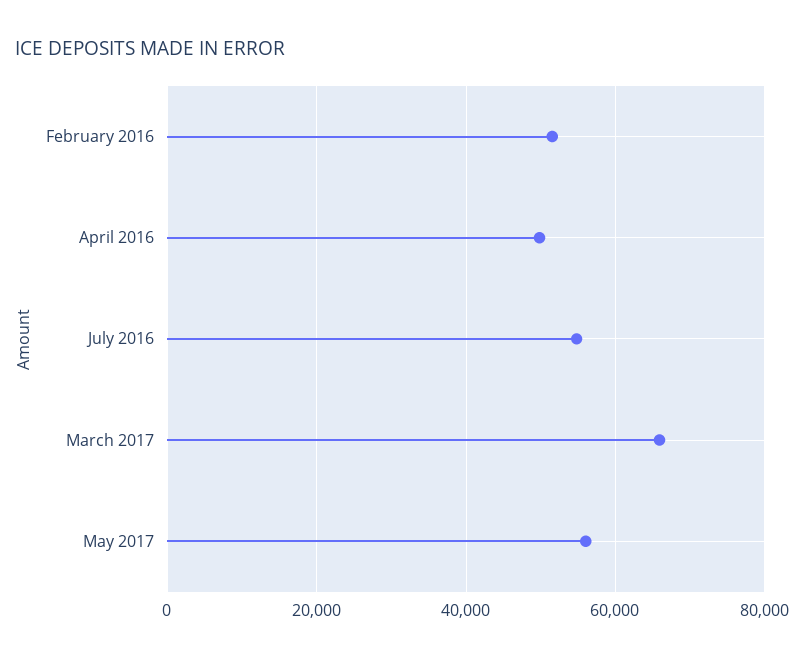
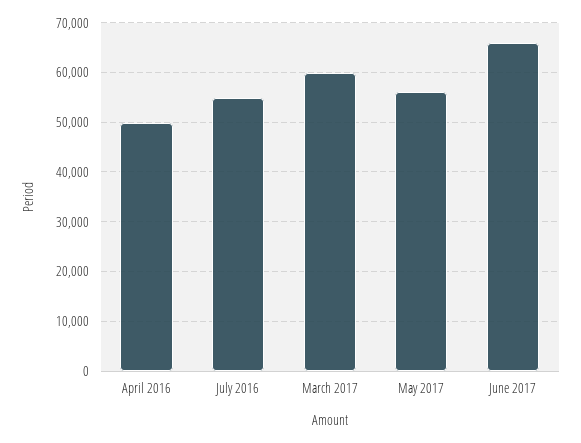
February 2016: 52000 -> none
March 2017: 66000 -> 60000
June 2017: none -> 66000

